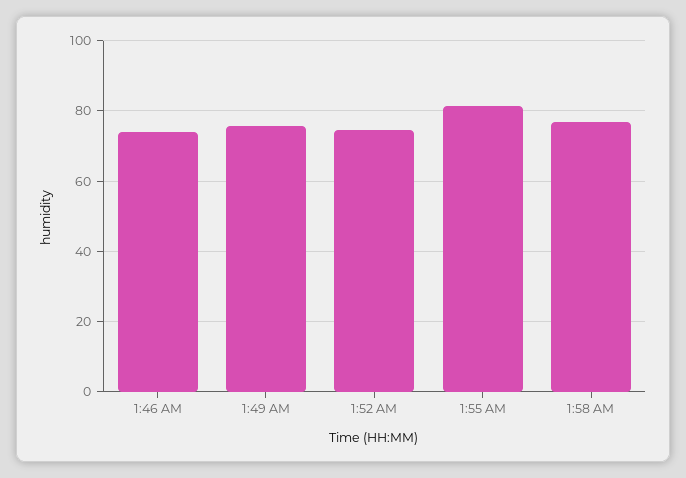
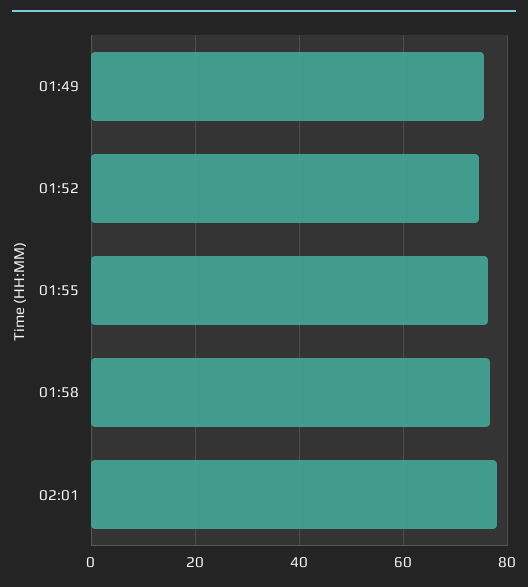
1:46 AM: 74 -> none
1:55 AM: 82 -> 76
02:01: none -> 78

